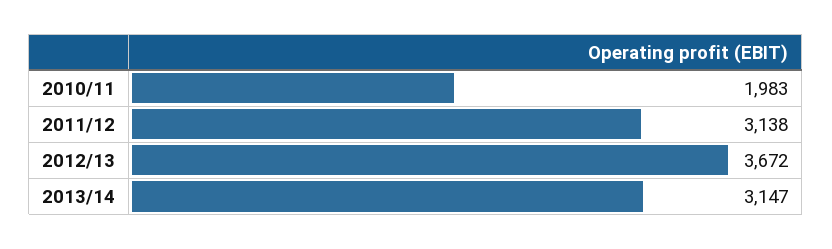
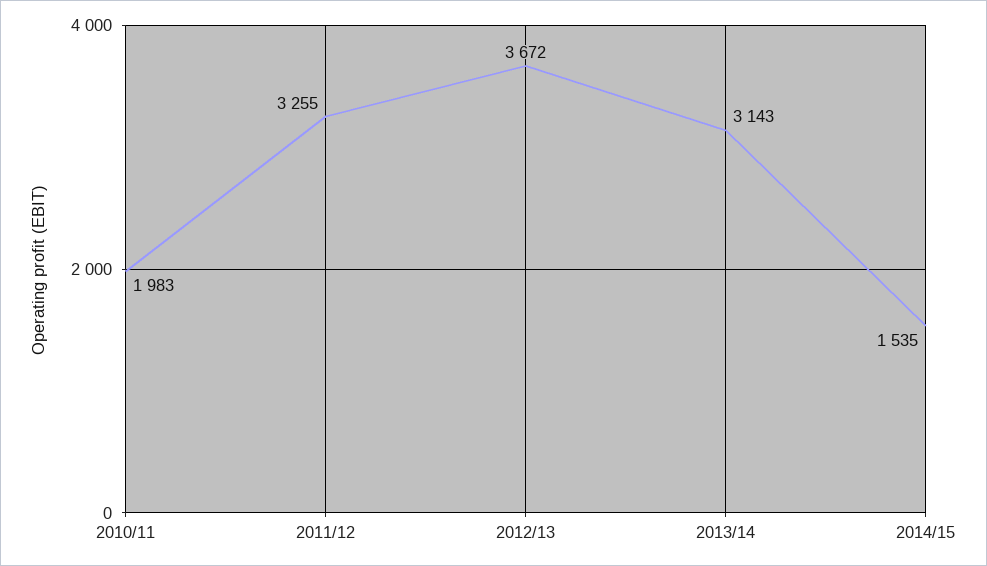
2011/12: 3138 -> 3255
2013/14: 3147 -> 3143
2014/15: none -> 1535

